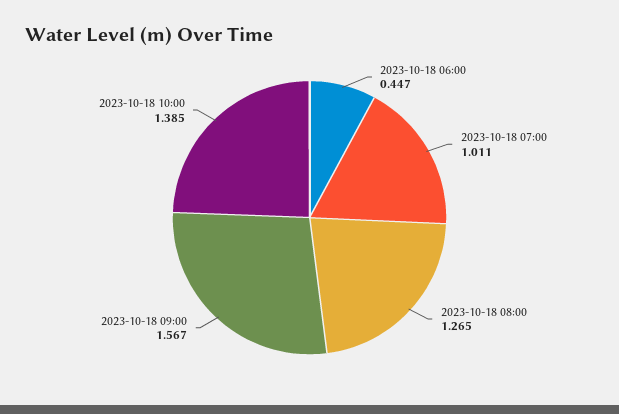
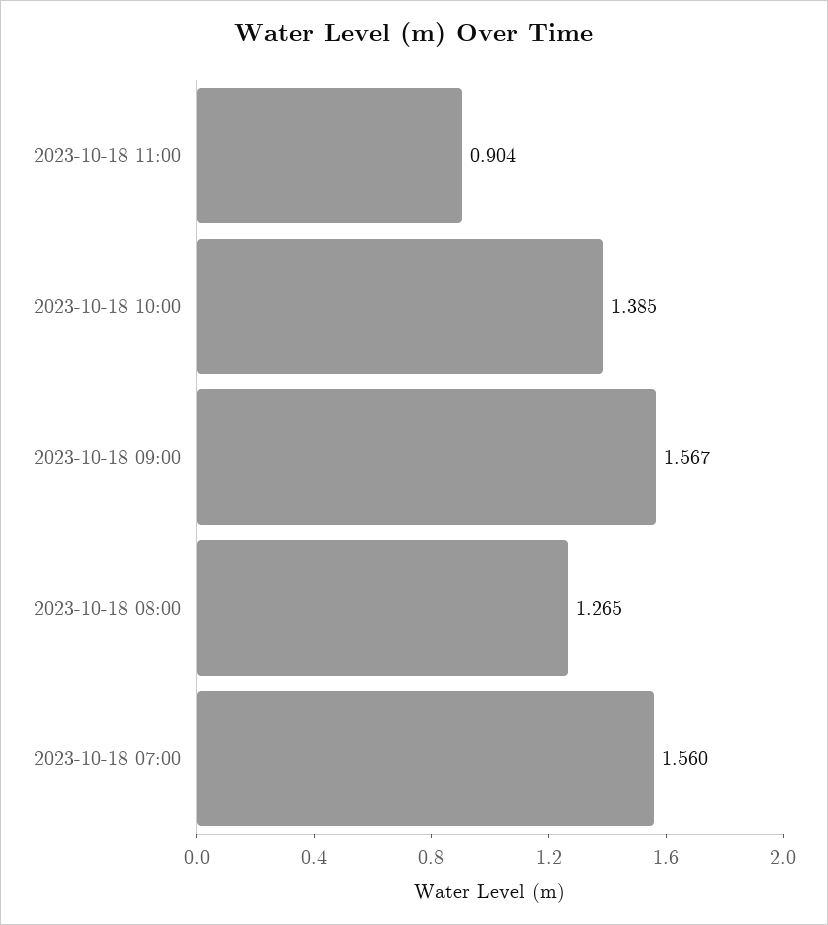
2023-10-18 06:00: 0.447 -> none
2023-10-18 07:00: 1.011 -> 1.56
2023-10-18 11:00: none -> 0.904

